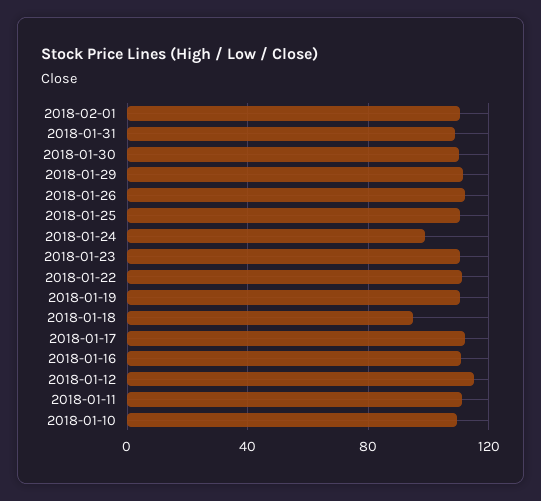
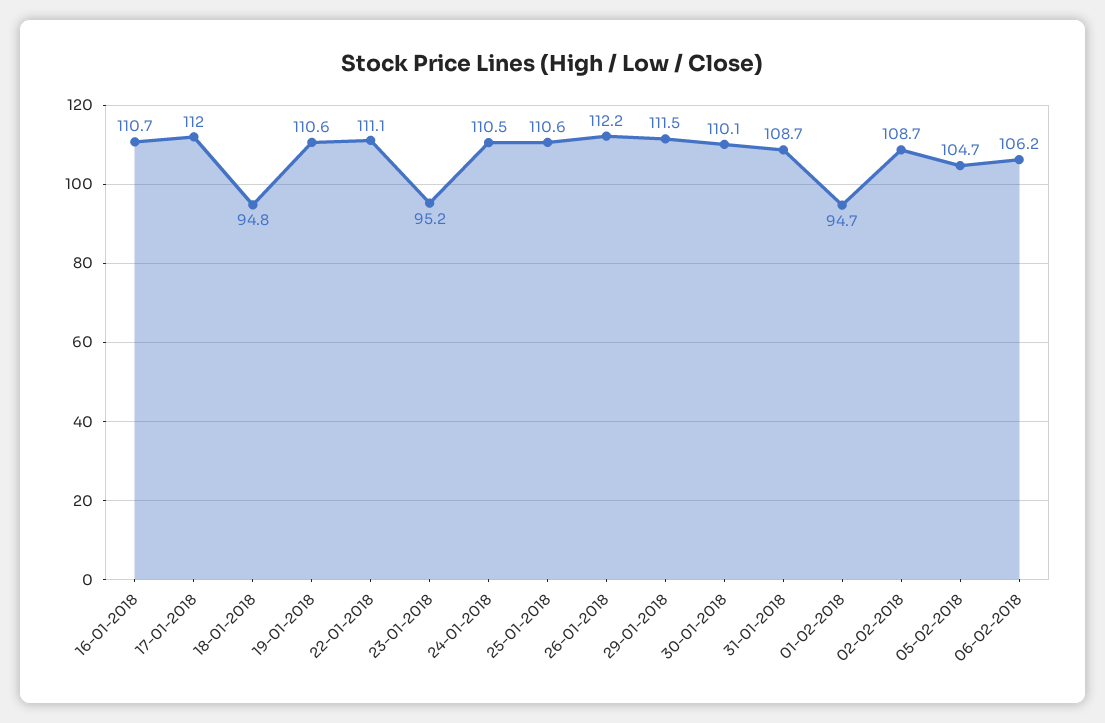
2018-02-01: 110 -> 94.7
2018-01-24: 100 -> 110.5
2018-01-23: 110 -> 95.2
2018-01-12: 115 -> none
2018-01-11: 110 -> none
2018-01-10: 110 -> none
02-02-2018: none -> 108.7
05-02-2018: none -> 104.7
06-02-2018: none -> 106.2

